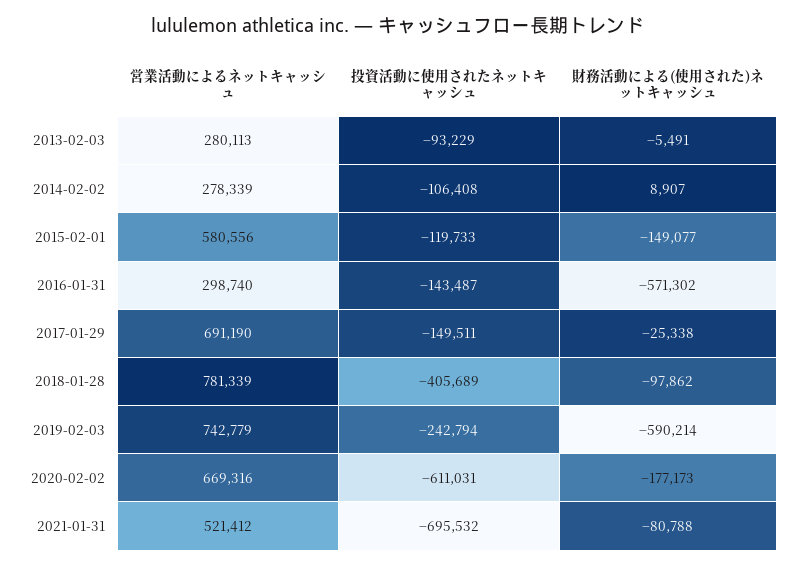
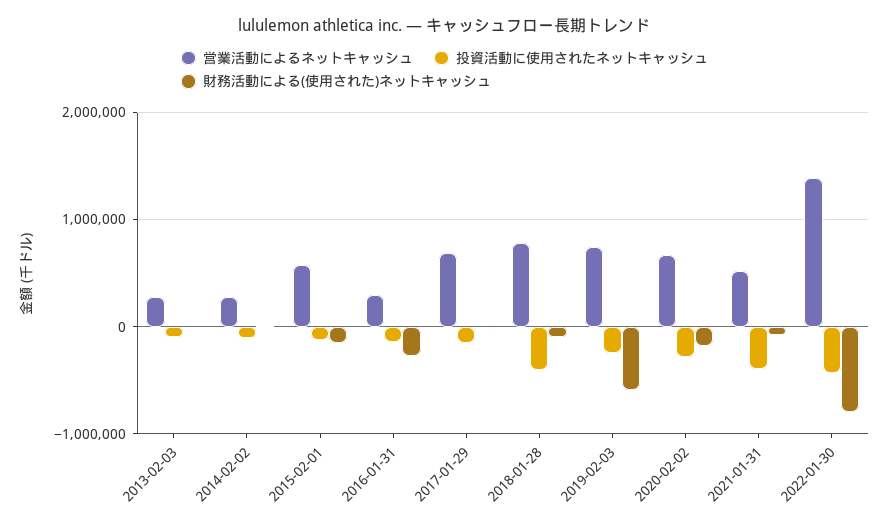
財務活動による(使用された)ネットキャッシュ, 2016-01-31: -571302 -> -300000
投資活動に使用されたネットキャッシュ, 2020-02-02: -611031 -> -300000
投資活動に使用されたネットキャッシュ, 2021-01-31: -695532 -> -400000
営業活動によるネットキャッシュ, 2022-01-30: none -> 1400000
投資活動に使用されたネットキャッシュ, 2022-01-30: none -> -400000
財務活動による(使用された)ネットキャッシュ, 2022-01-30: none -> -800000

